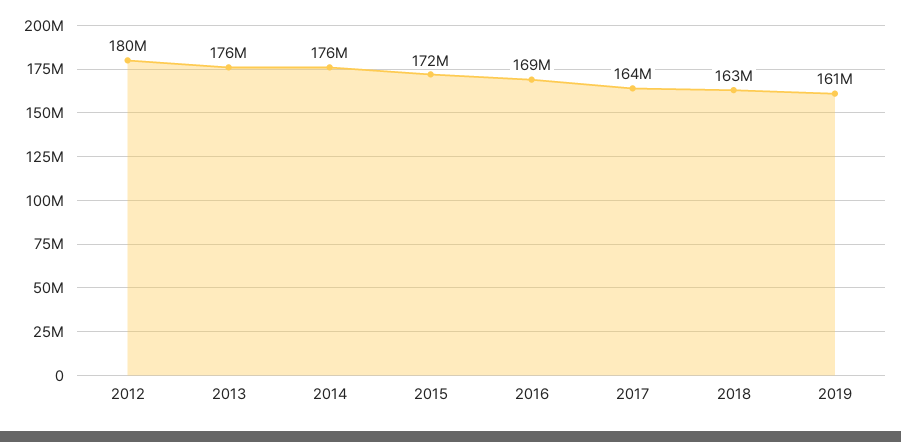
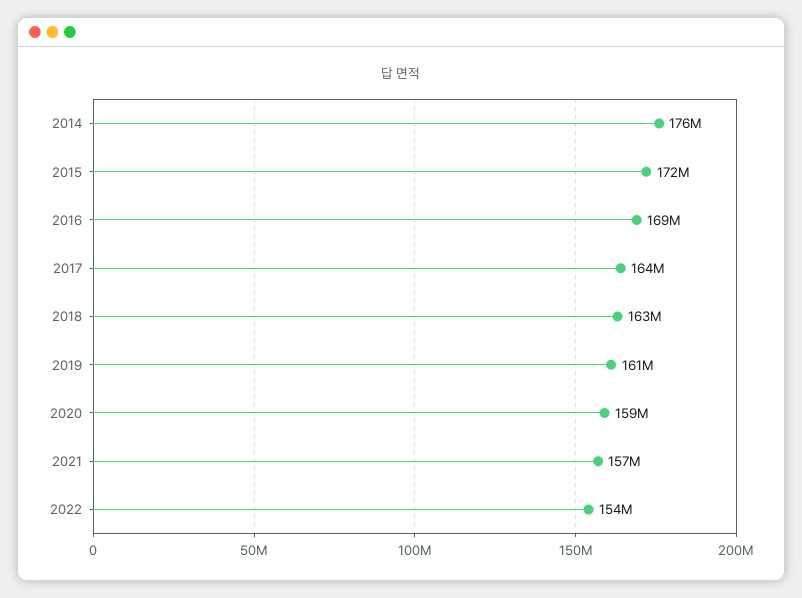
2012: 180000000 -> none
2013: 176000000 -> none
2020: none -> 159000000
2021: none -> 157000000
2022: none -> 154000000

